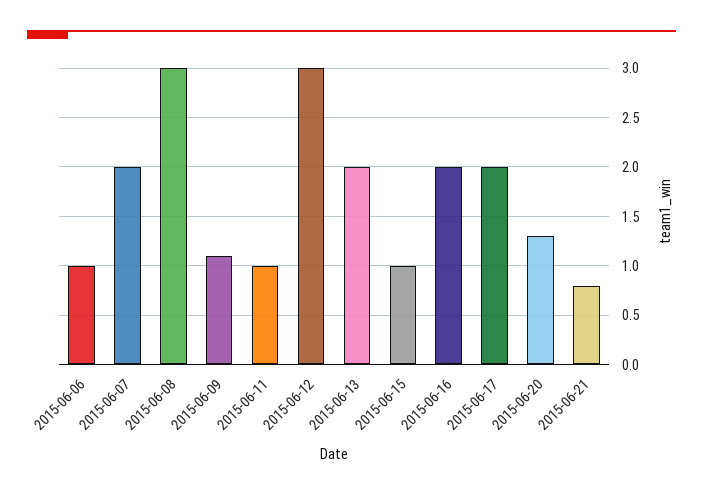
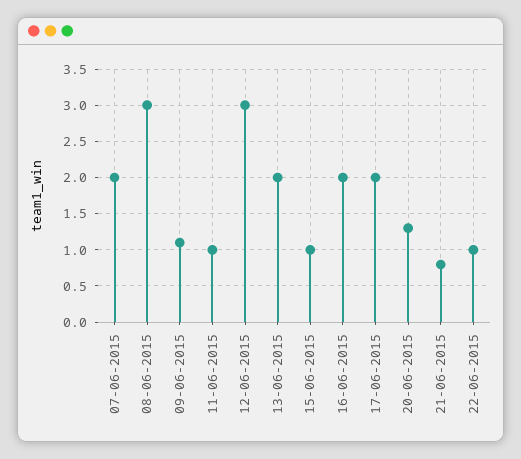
2015-06-06: 1 -> none
22-06-2015: none -> 1

